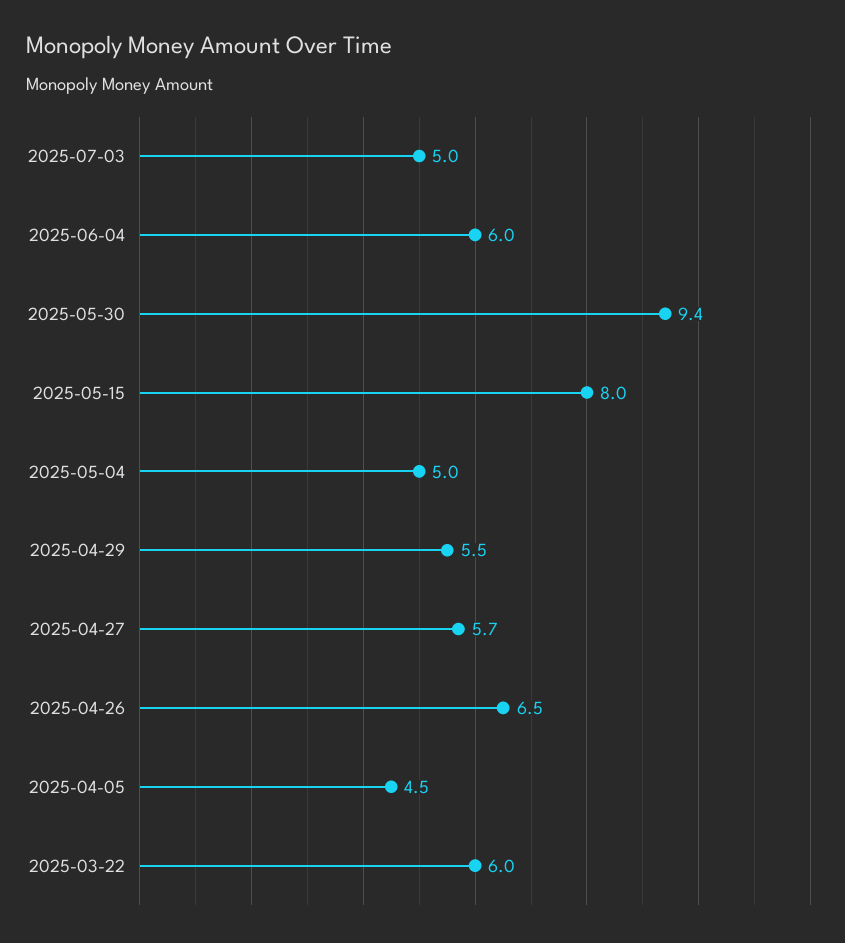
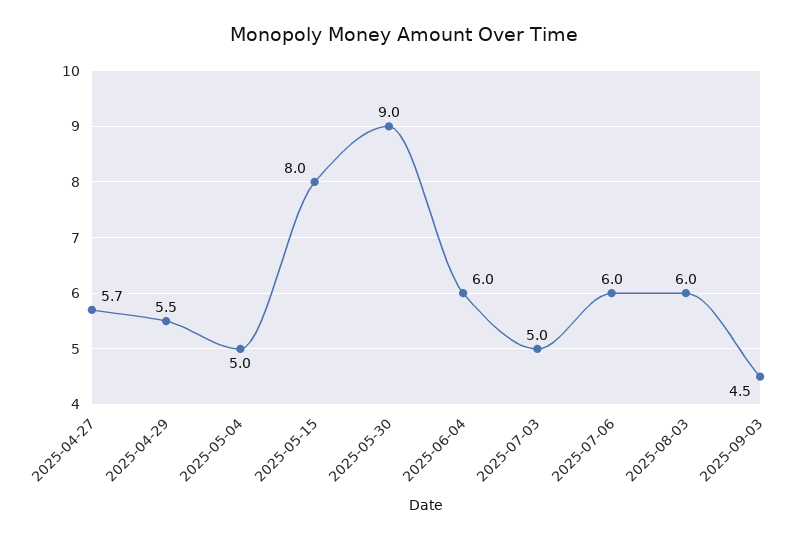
2025-05-30: 9.4 -> 9
2025-04-26: 6.5 -> none
2025-04-05: 4.5 -> none
2025-03-22: 6 -> none
2025-07-06: none -> 6
2025-08-03: none -> 6
2025-09-03: none -> 4.5

